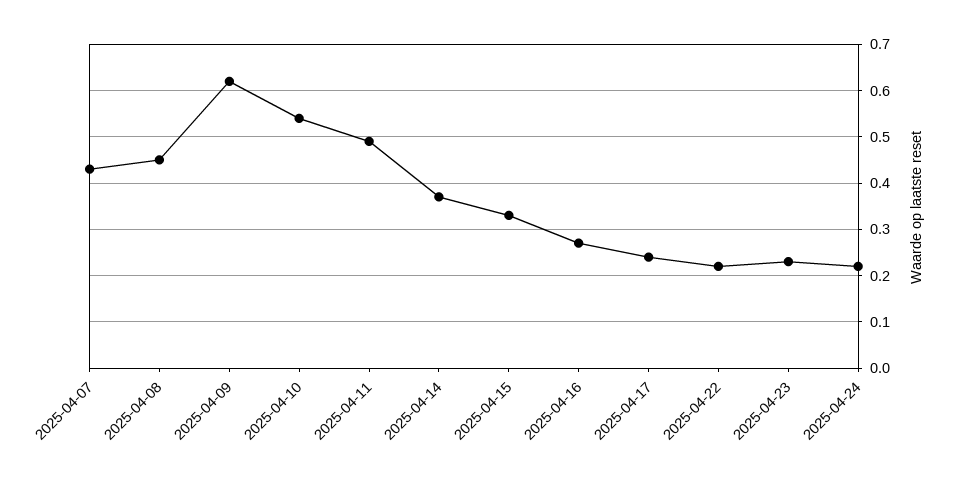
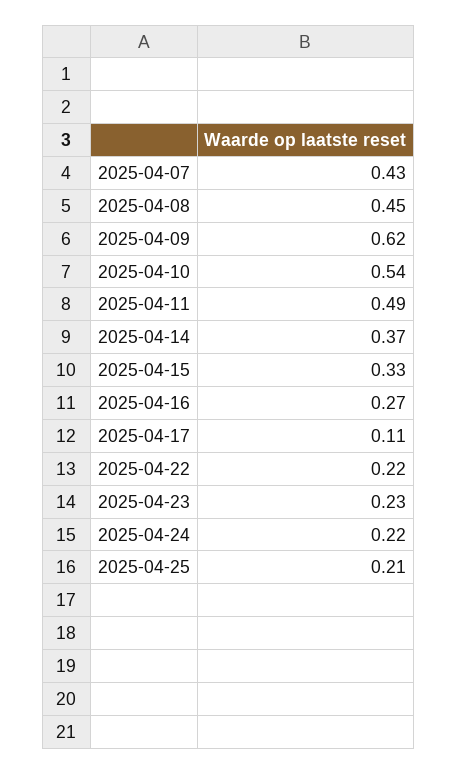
2025-04-17: 0.25 -> 0.11
2025-04-25: none -> 0.21

